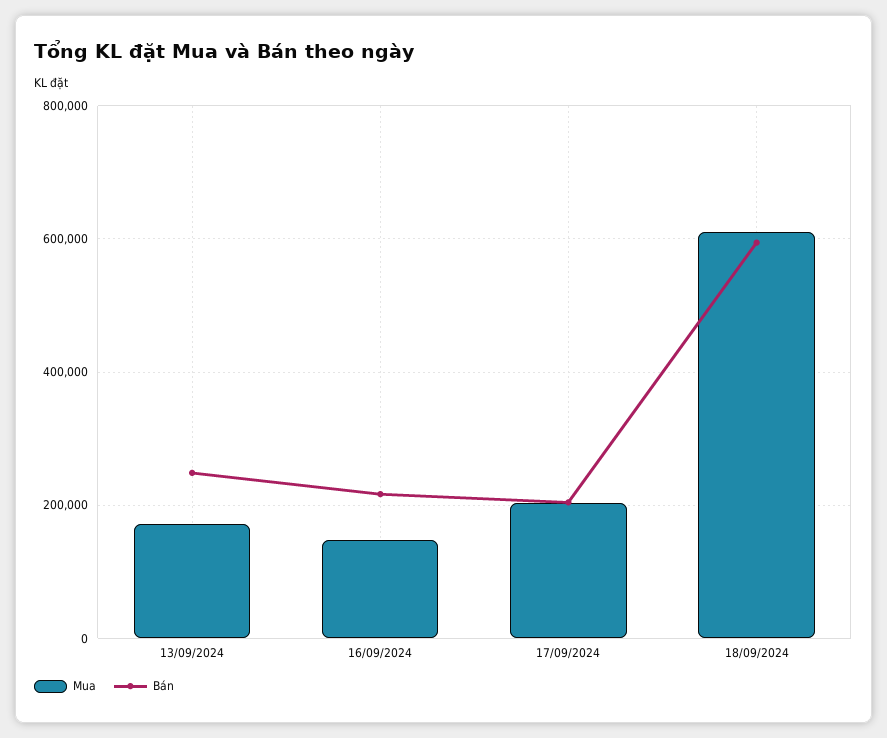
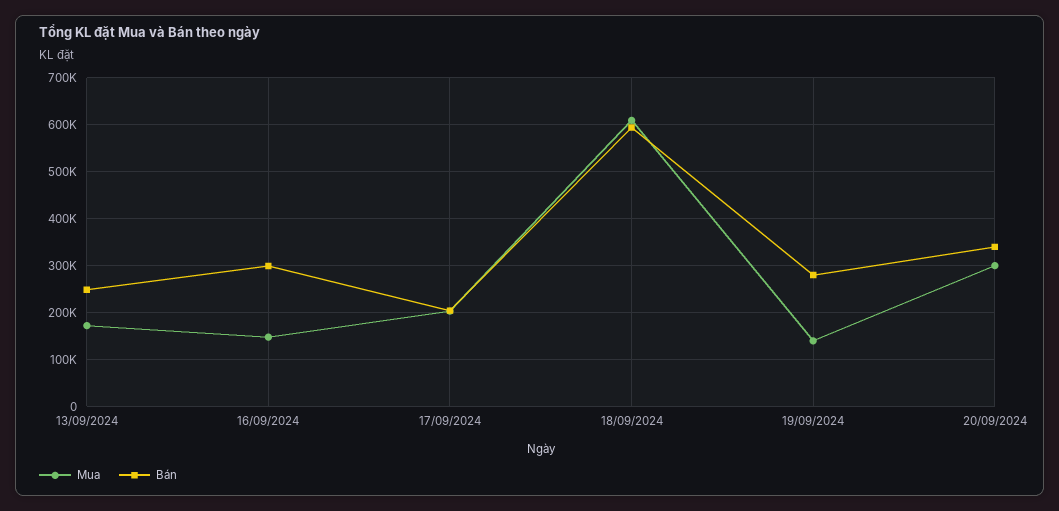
Bán, 16/09/2024: 220000 -> 300000
Mua, 19/09/2024: none -> 140000
Bán, 19/09/2024: none -> 280000
Mua, 20/09/2024: none -> 300000
Bán, 20/09/2024: none -> 340000

